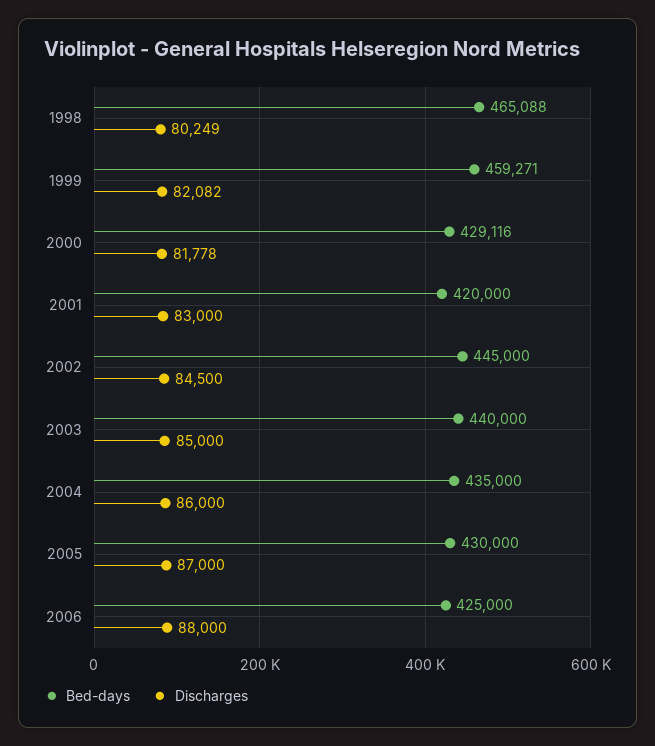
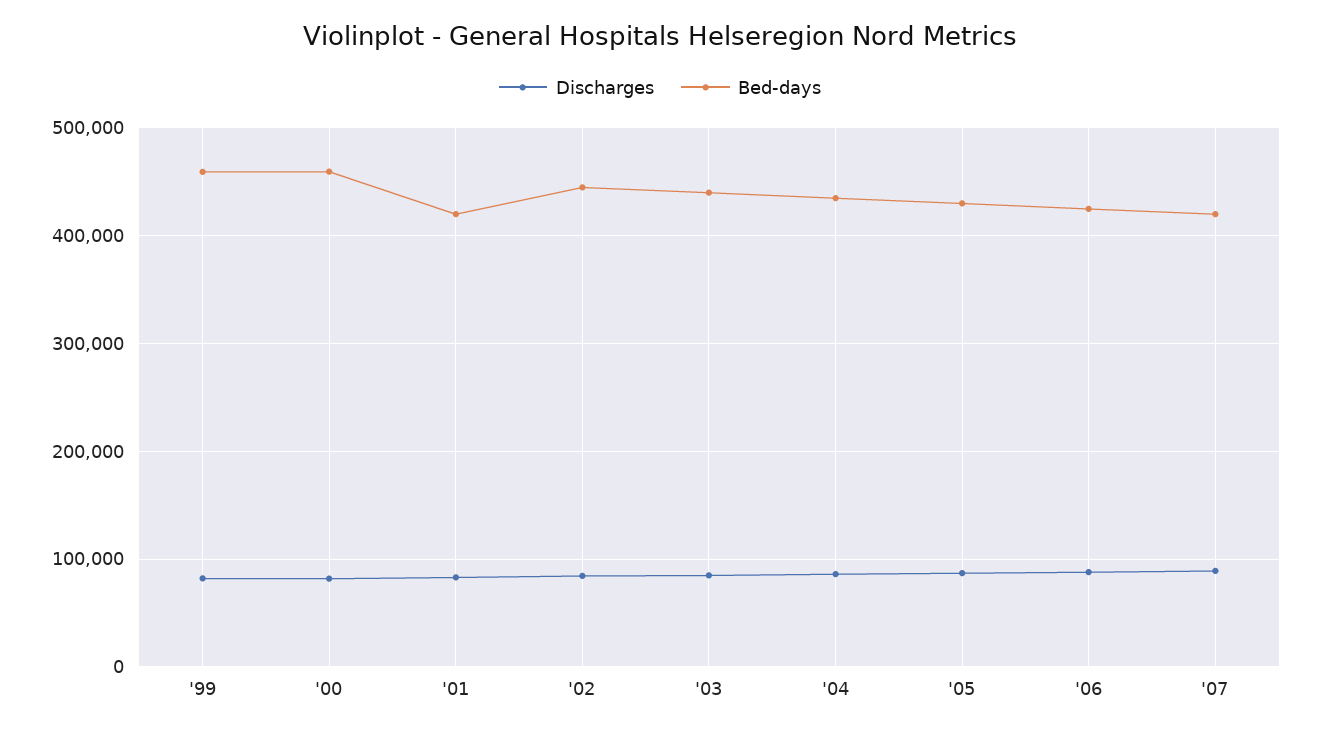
Bed-days, 1998: 465088 -> none
Discharges, 1998: 80249 -> none
Bed-days, 2000: 429116 -> 460000
Discharges, '07: none -> 90000
Bed-days, '07: none -> 420000

